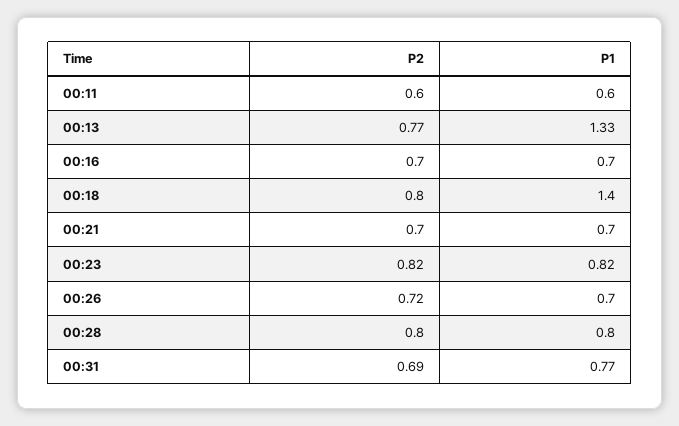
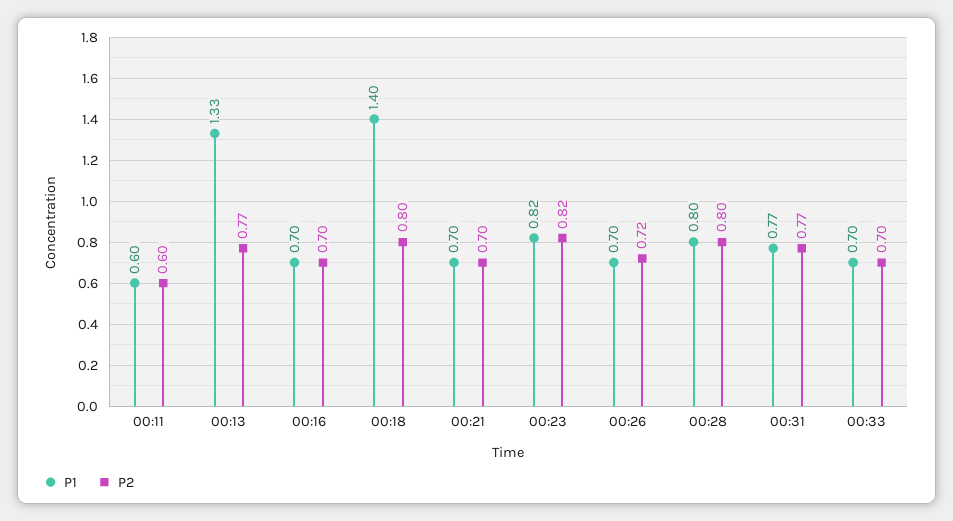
P2, 00:31: 0.69 -> 0.77
P1, 00:33: none -> 0.7
P2, 00:33: none -> 0.7

